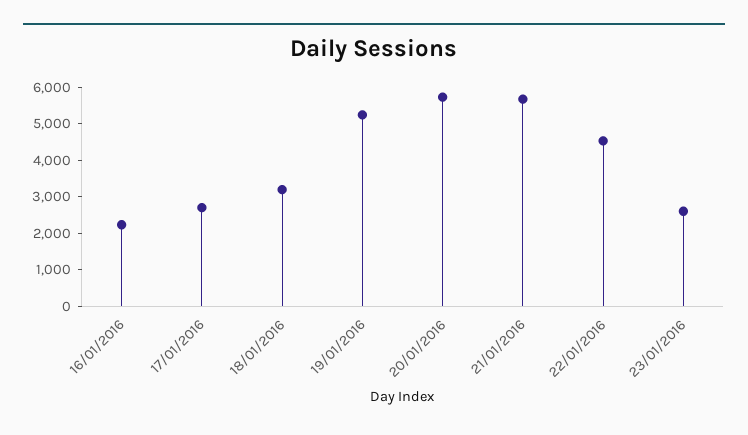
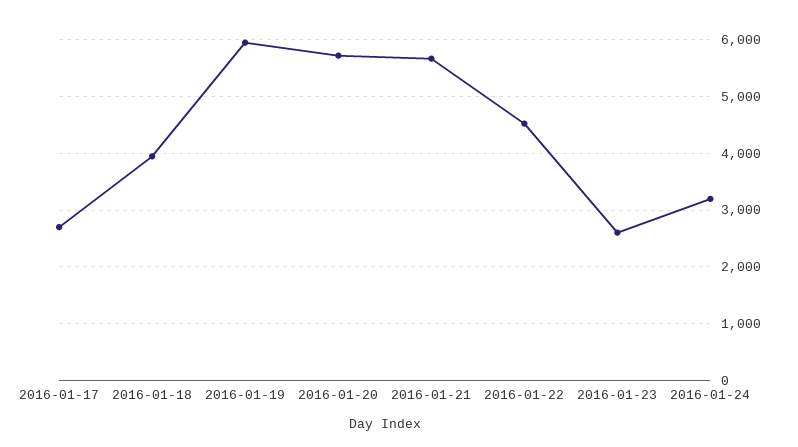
16/01/2016: 2250 -> none
18/01/2016: 3250 -> 4000
19/01/2016: 5250 -> 6000
2016-01-24: none -> 3200

